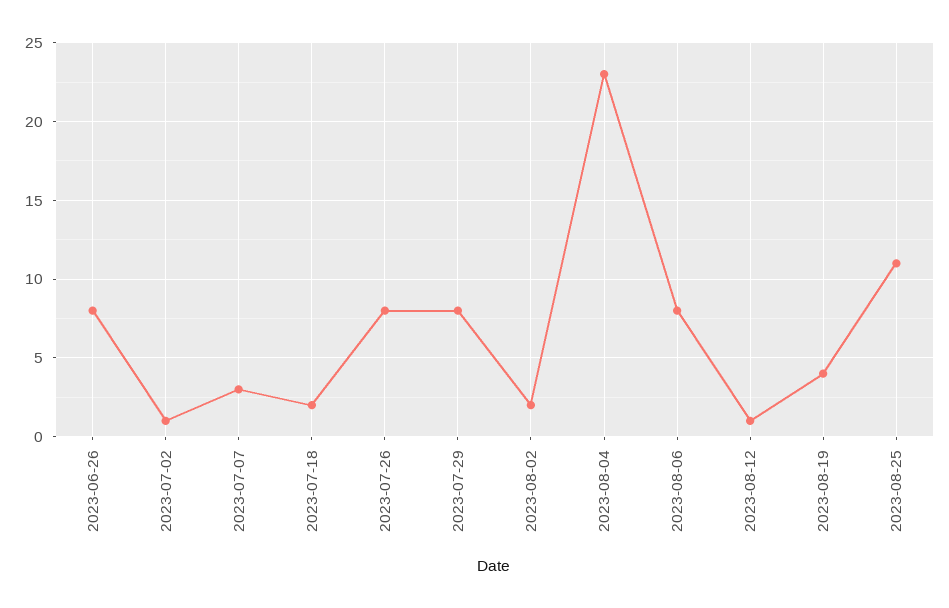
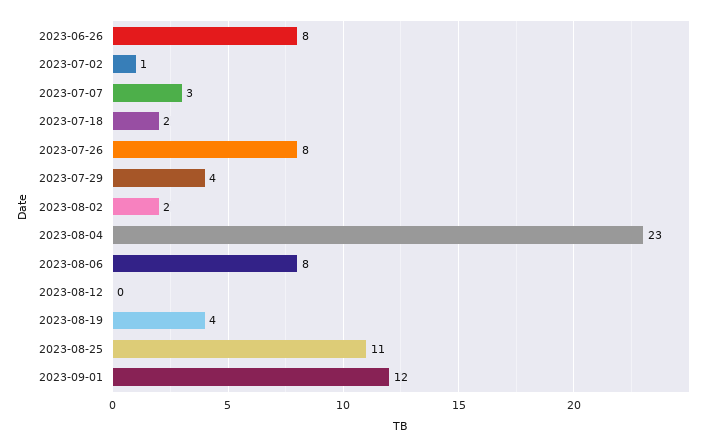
2023-07-29: 8 -> 4
2023-08-12: 1 -> 0
2023-09-01: none -> 12

